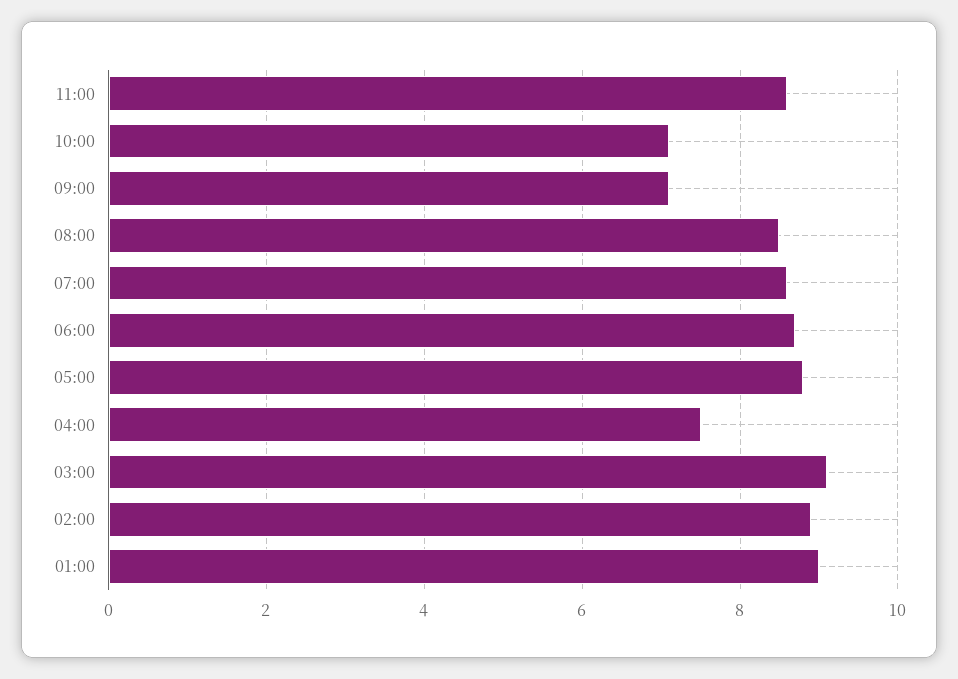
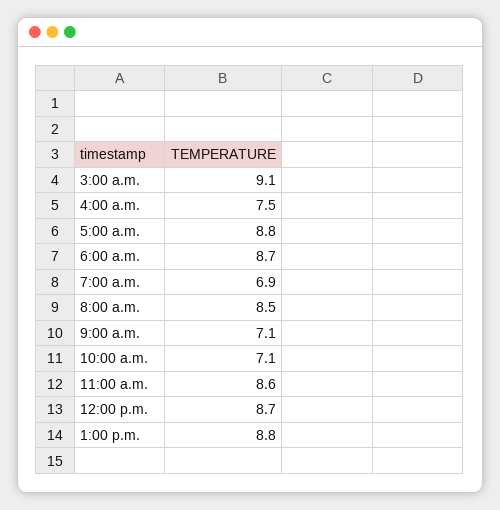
07:00: 8.5 -> 6.9
02:00: 9 -> none
01:00: 9 -> none
12:00 p.m.: none -> 8.7
1:00 p.m.: none -> 8.8

